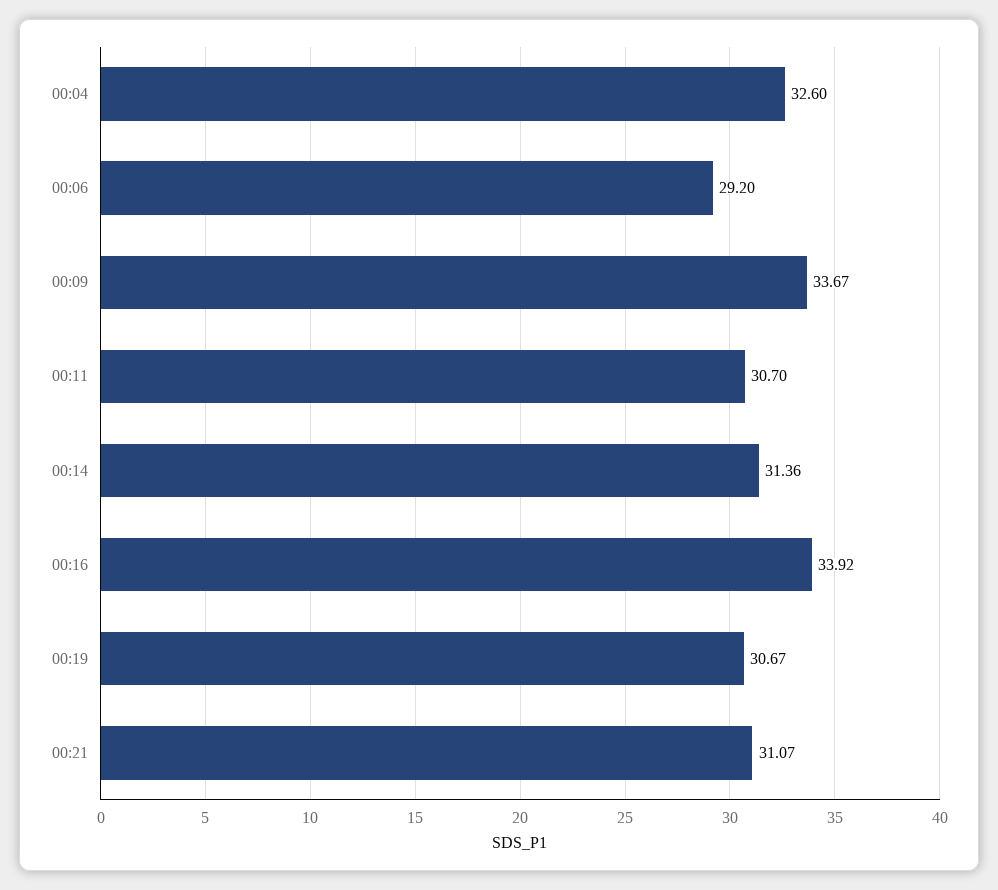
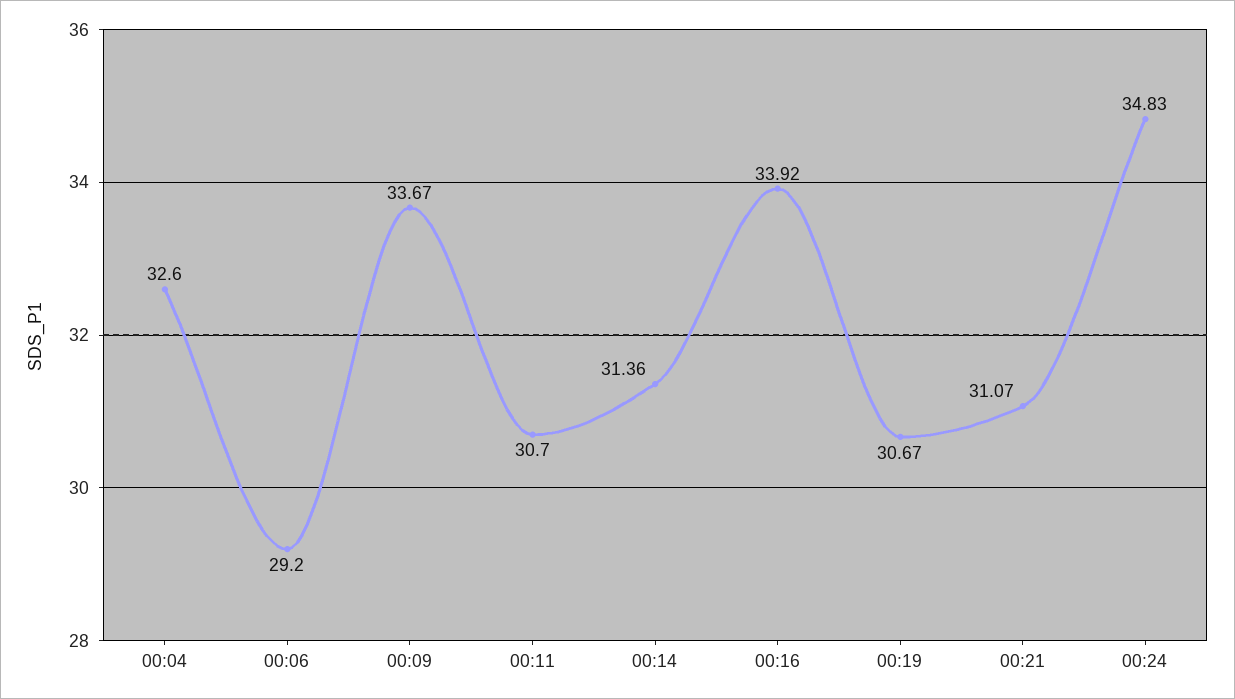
00:24: none -> 34.83

